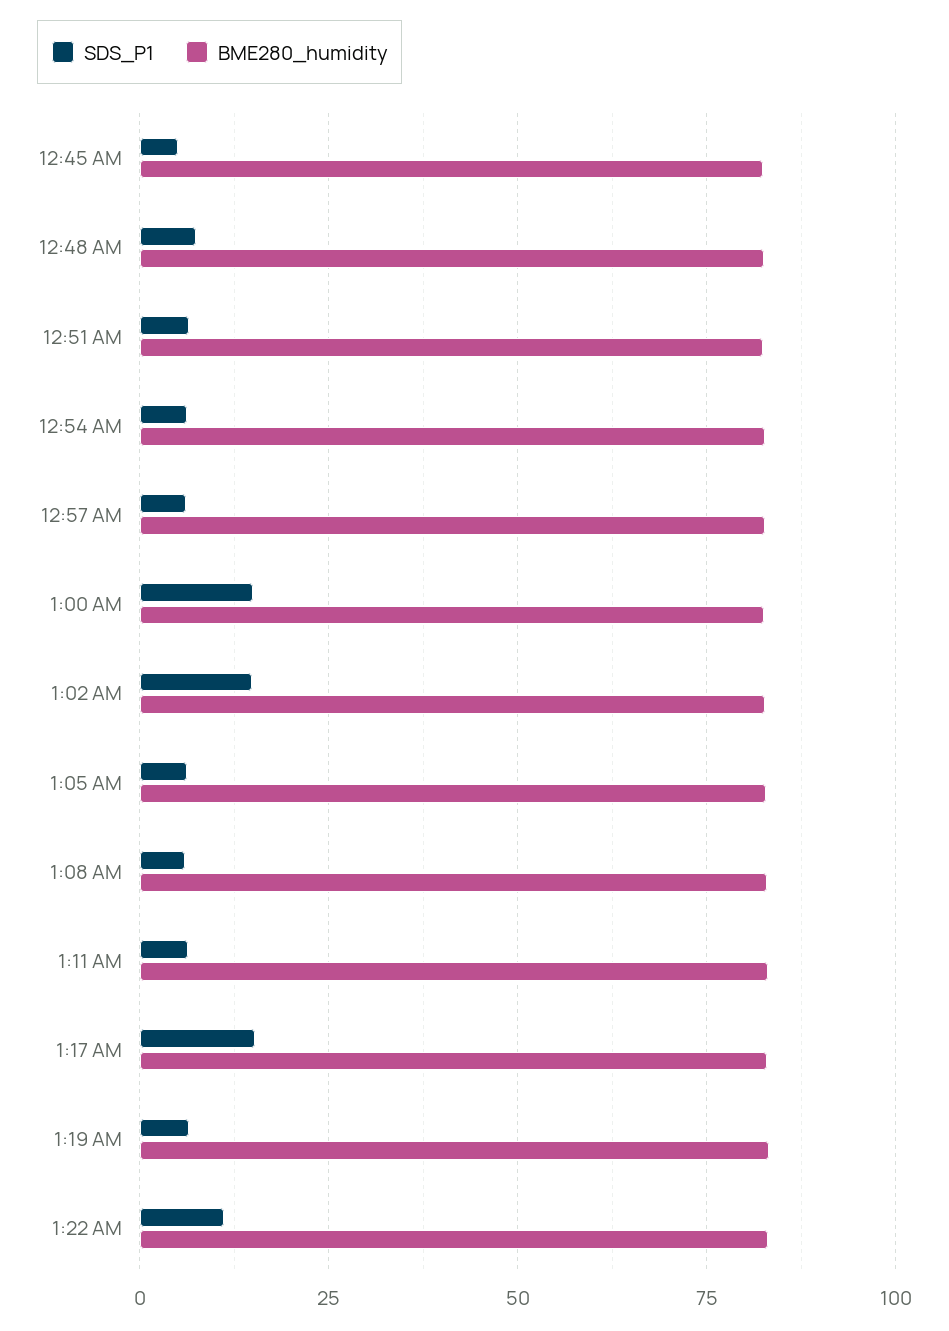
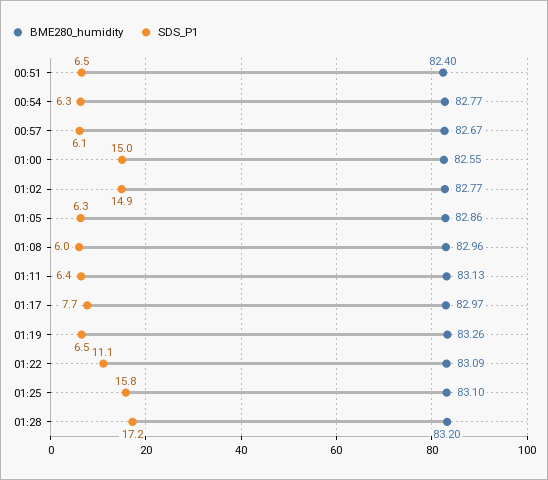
SDS_P1, 12:45 AM: 5 -> none
BME280_humidity, 12:45 AM: 82.5 -> none
SDS_P1, 12:48 AM: 7.5 -> none
BME280_humidity, 12:48 AM: 82.5 -> none
SDS_P1, 1:17 AM: 15 -> 7.7
BME280_humidity, 01:25: none -> 83.1
SDS_P1, 01:25: none -> 15.8
BME280_humidity, 01:28: none -> 83.2
SDS_P1, 01:28: none -> 17.2

